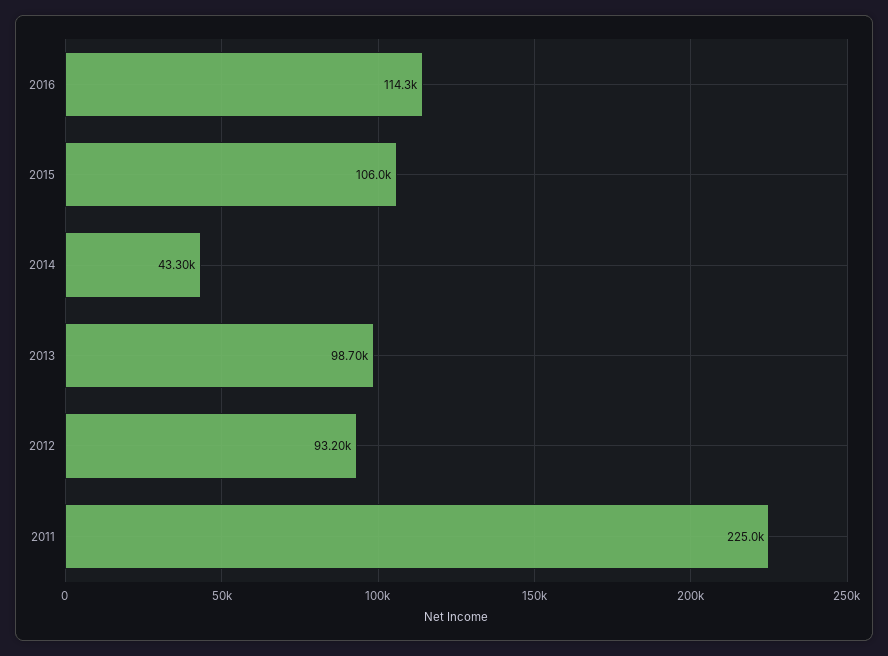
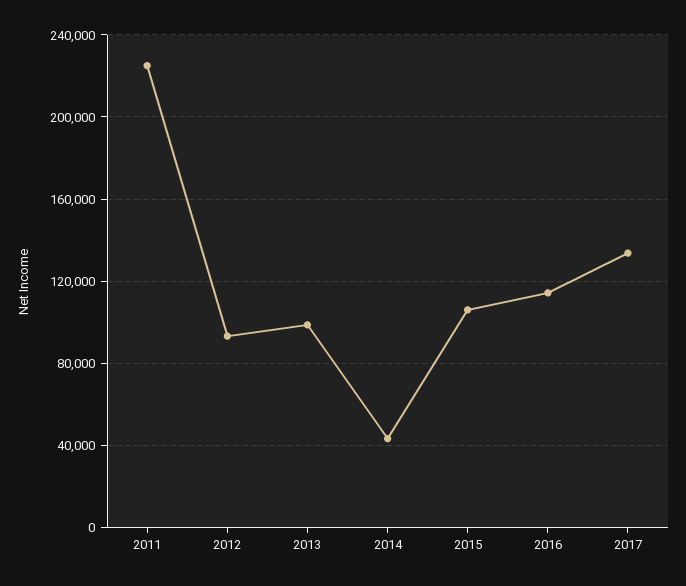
2017: none -> 135000

